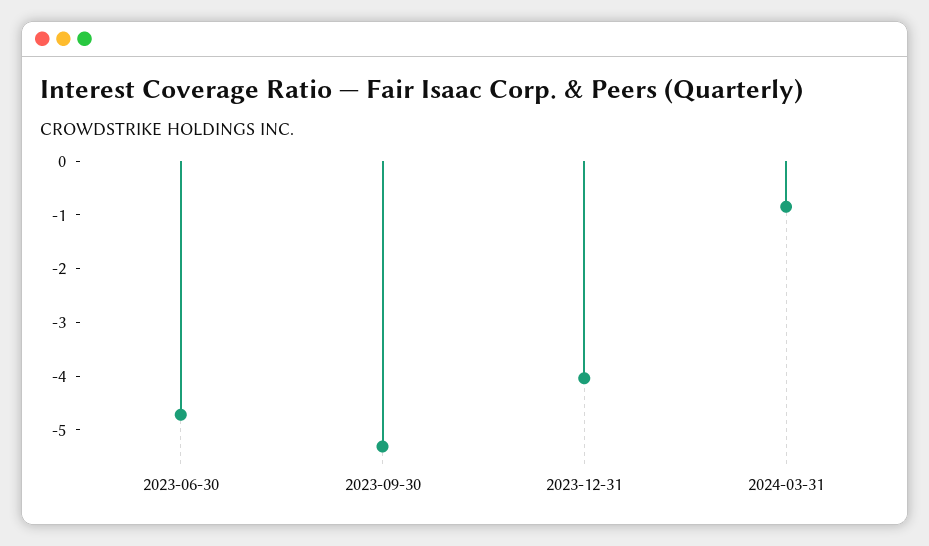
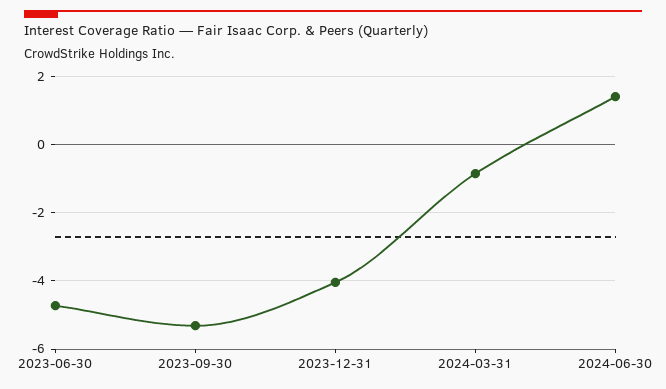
2024-06-30: none -> 1.4

